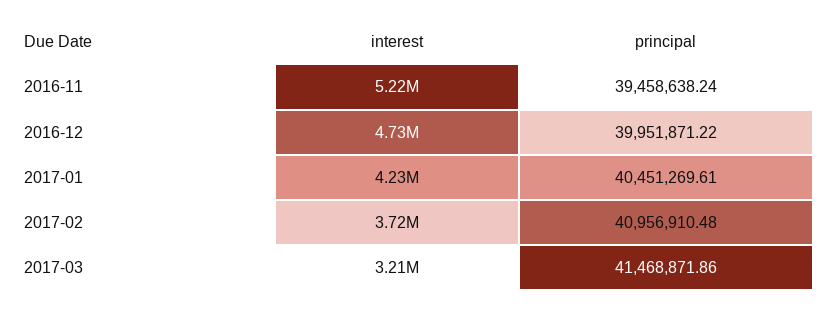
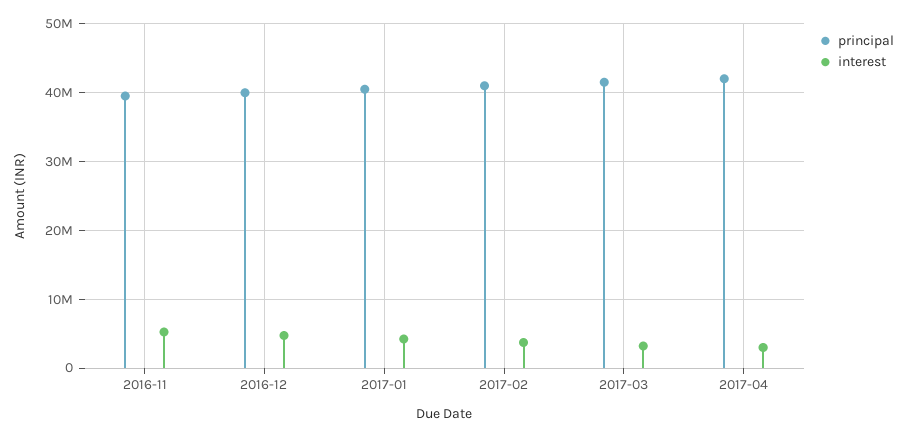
principal, 2017-04: none -> 42000000
interest, 2017-04: none -> 3000000

